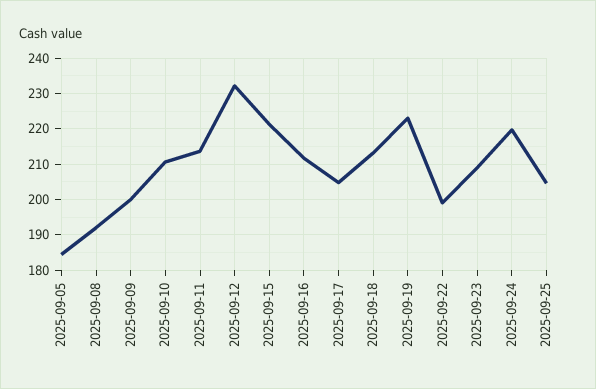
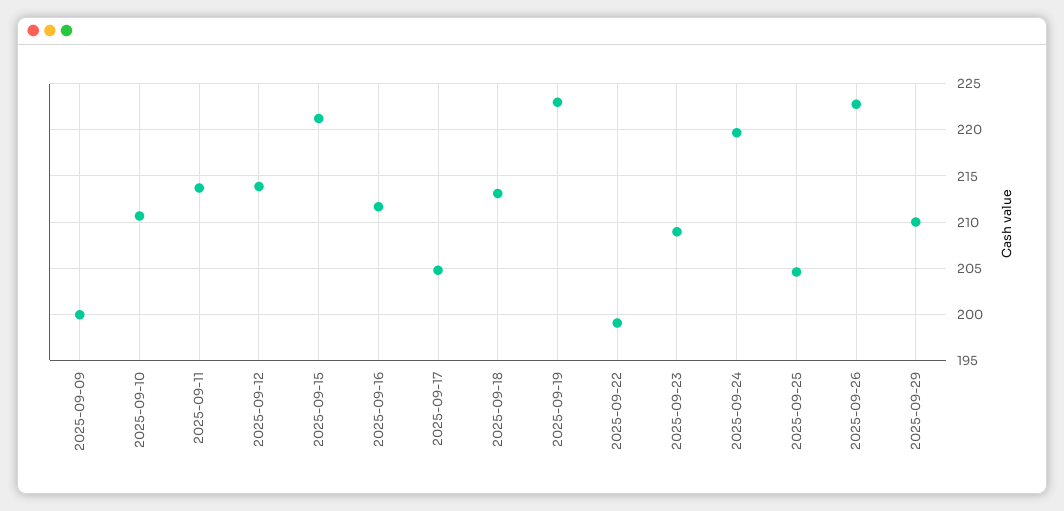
2025-09-05: 184 -> none
2025-09-08: 192 -> none
2025-09-12: 232 -> 214
2025-09-26: none -> 223
2025-09-29: none -> 210

